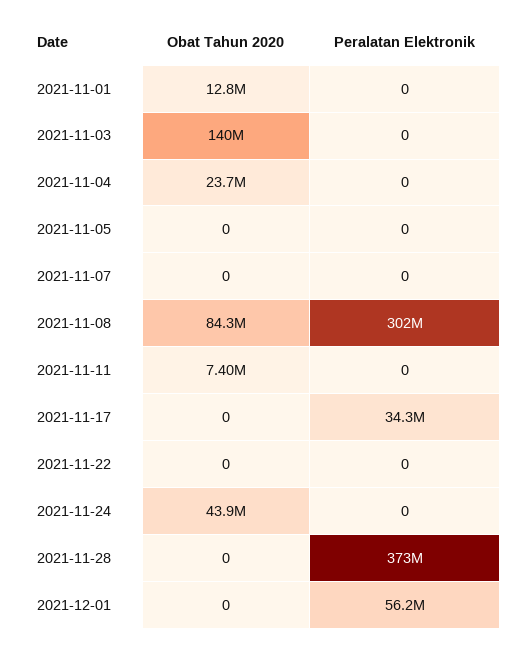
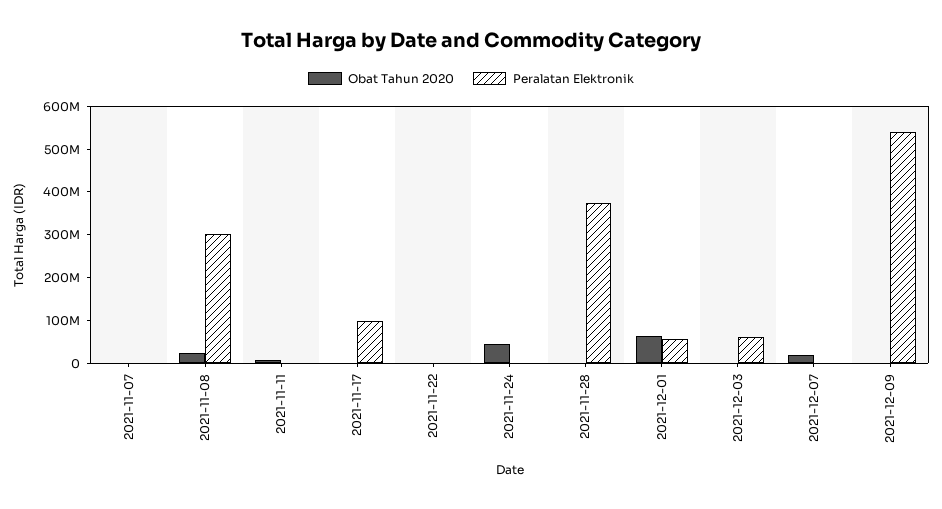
Obat Tahun 2020, 2021-11-01: 12800000 -> none
Peralatan Elektronik, 2021-11-01: 0 -> none
Obat Tahun 2020, 2021-11-03: 140000000 -> none
Peralatan Elektronik, 2021-11-03: 0 -> none
Obat Tahun 2020, 2021-11-04: 23700000 -> none
Peralatan Elektronik, 2021-11-04: 0 -> none
Obat Tahun 2020, 2021-11-05: 0 -> none
Peralatan Elektronik, 2021-11-05: 0 -> none
Obat Tahun 2020, 2021-11-08: 84300000 -> 20000000
Peralatan Elektronik, 2021-11-17: 34300000 -> 100000000
Obat Tahun 2020, 2021-12-01: 0 -> 60000000
Obat Tahun 2020, 2021-12-03: none -> 0
Peralatan Elektronik, 2021-12-03: none -> 60000000
Obat Tahun 2020, 2021-12-07: none -> 20000000
Peralatan Elektronik, 2021-12-07: none -> 0
Obat Tahun 2020, 2021-12-09: none -> 0
Peralatan Elektronik, 2021-12-09: none -> 540000000

